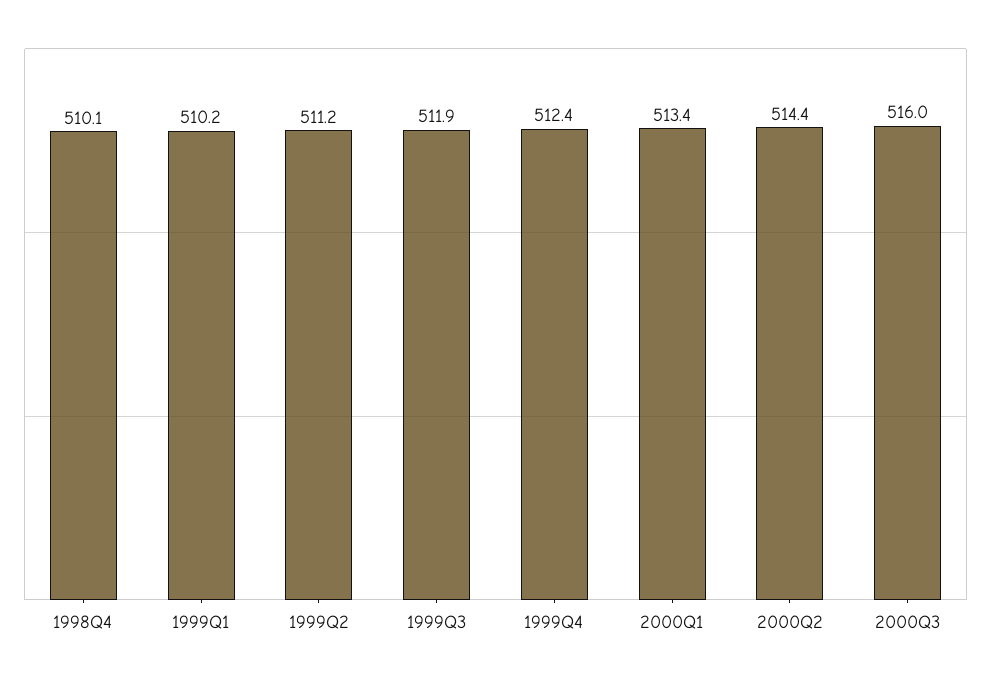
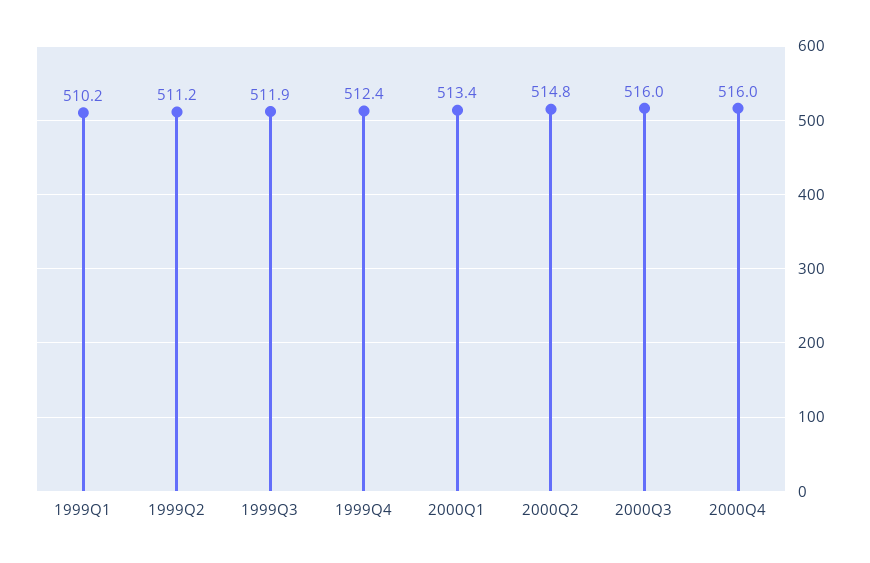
1998Q4: 510.1 -> none
2000Q2: 514.4 -> 514.8
2000Q4: none -> 516

